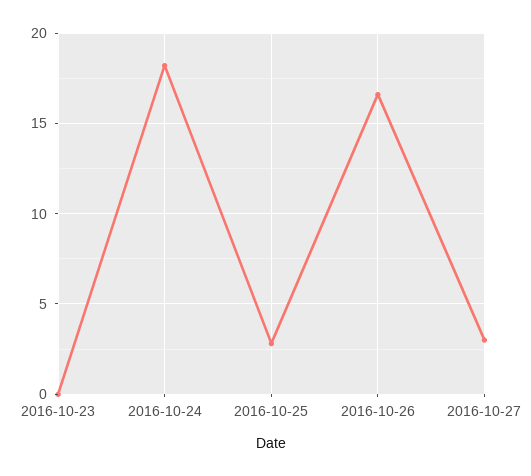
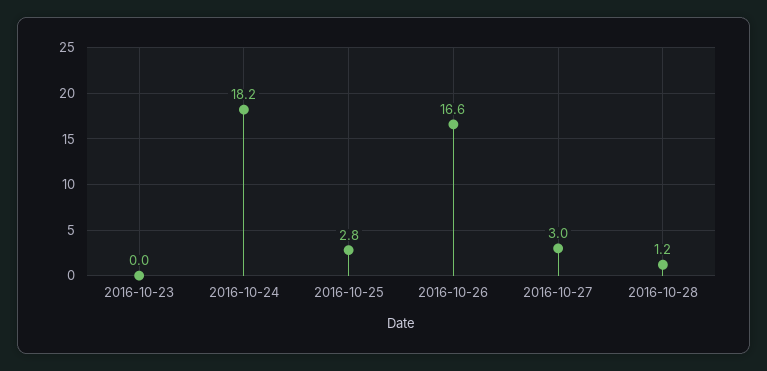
2016-10-28: none -> 1.2

